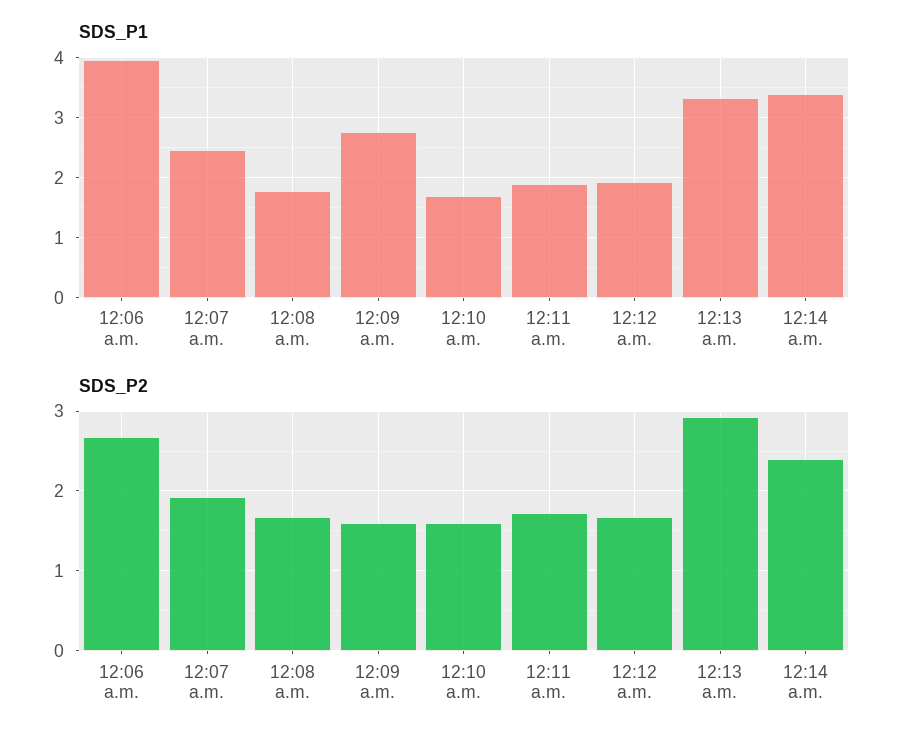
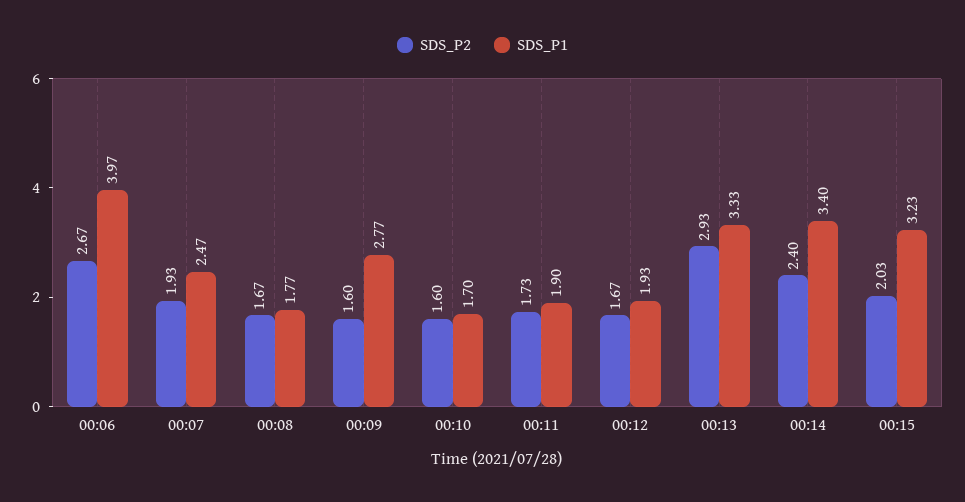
SDS_P2, 00:15: none -> 2.03
SDS_P1, 00:15: none -> 3.23

